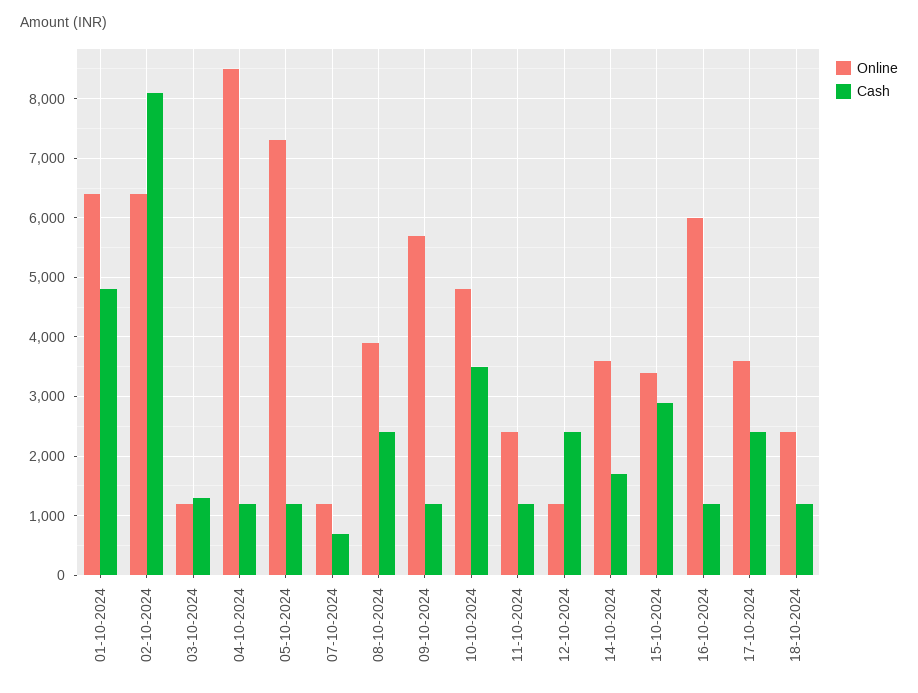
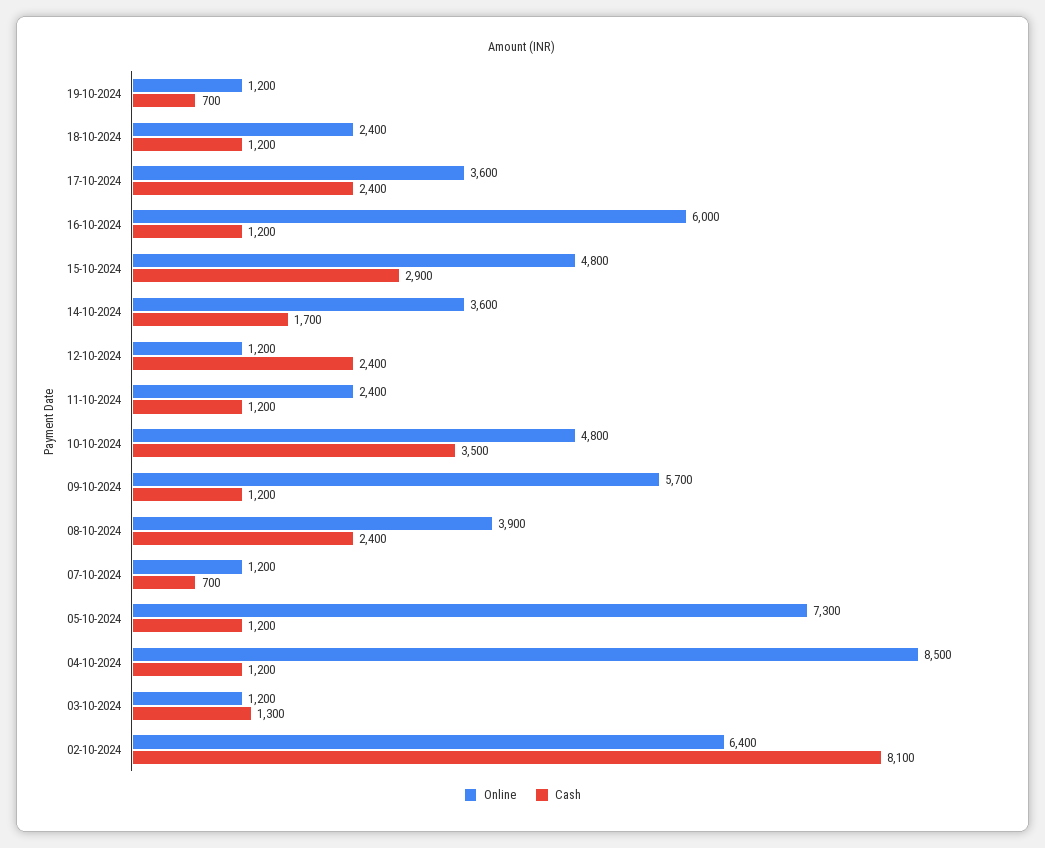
Online, 01-10-2024: 6400 -> none
Cash, 01-10-2024: 4800 -> none
Online, 15-10-2024: 3400 -> 4800
Online, 19-10-2024: none -> 1200
Cash, 19-10-2024: none -> 700

